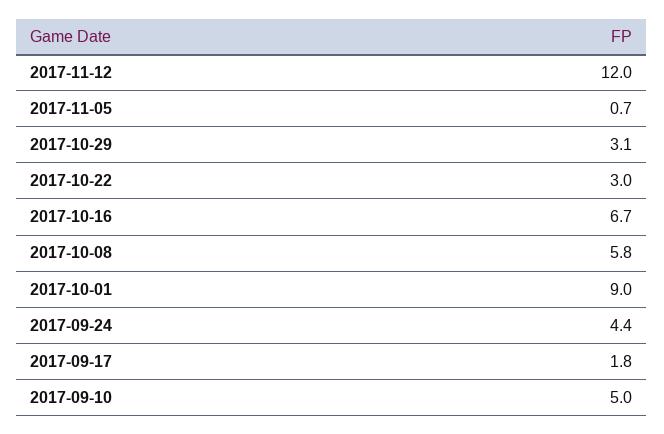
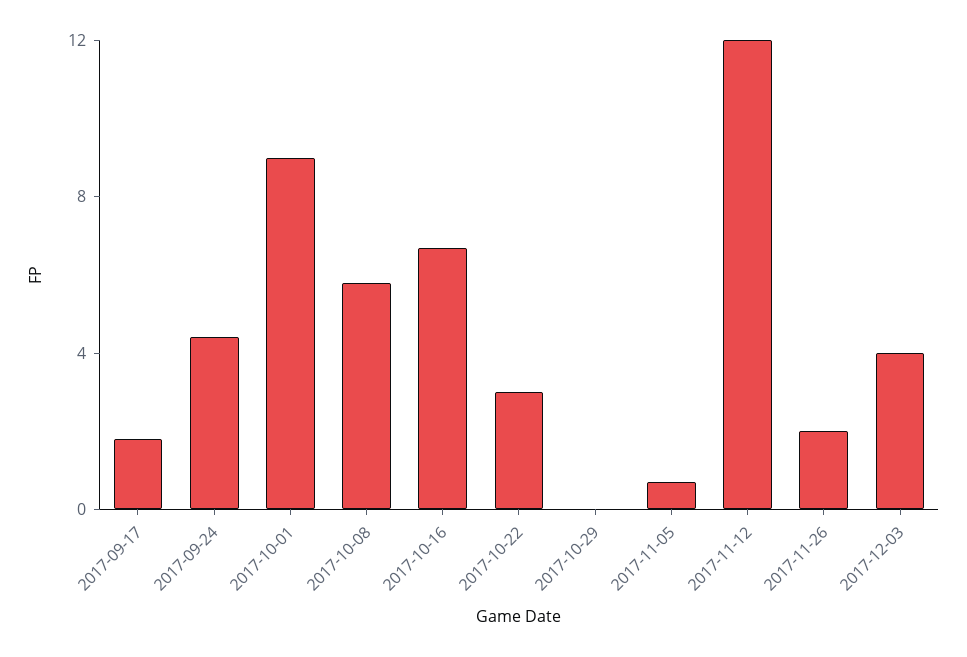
2017-10-29: 3.1 -> 0
2017-09-10: 5 -> none
2017-11-26: none -> 2
2017-12-03: none -> 4

